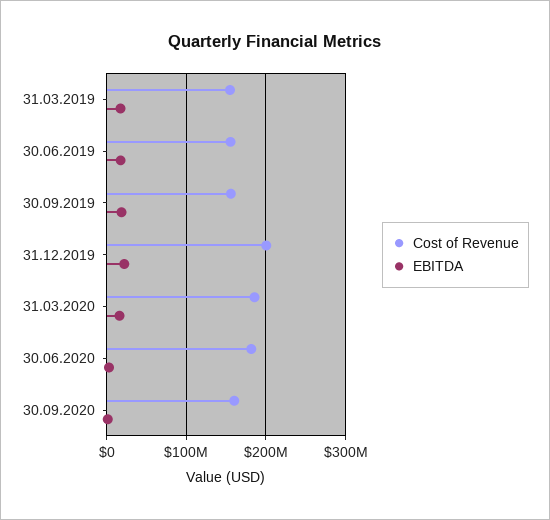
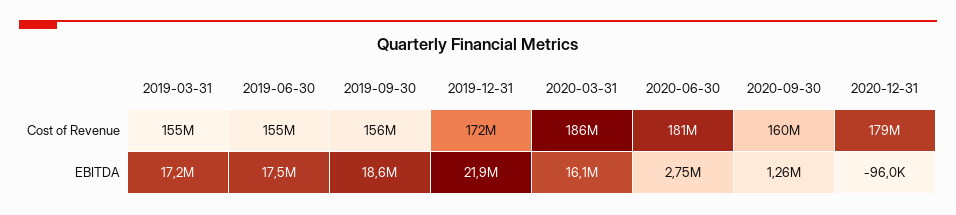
Cost of Revenue, 31.12.2019: 200000000 -> 172000000
Cost of Revenue, 2020-12-31: none -> 179000000
EBITDA, 2020-12-31: none -> -96000

